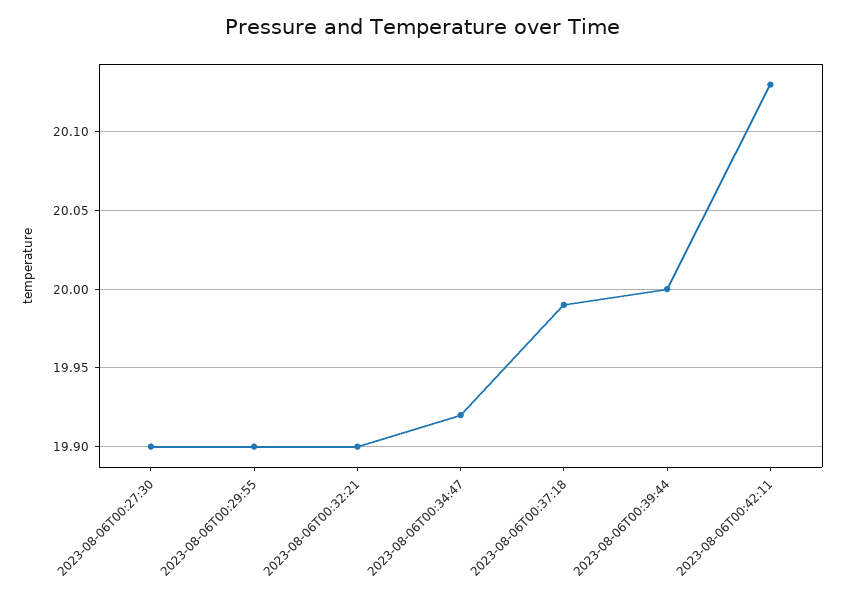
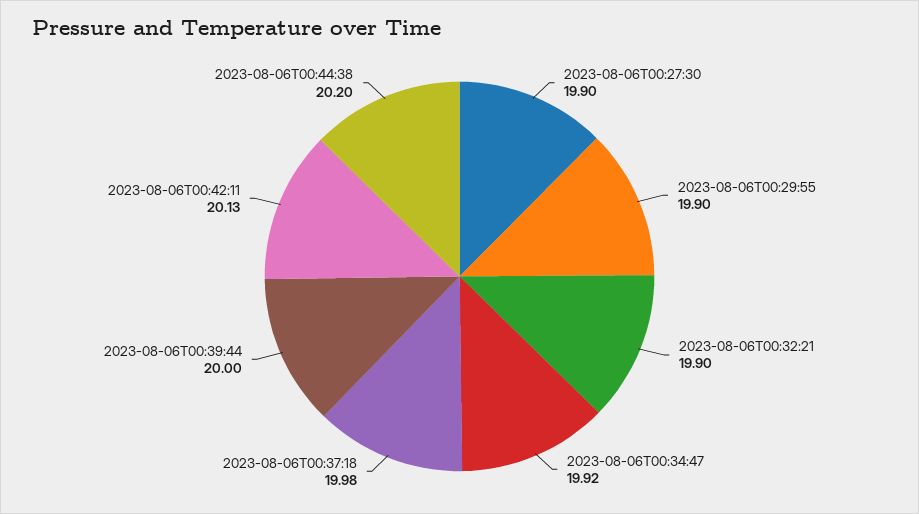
2023-08-06T00:37:18: 19.99 -> 19.98
2023-08-06T00:44:38: none -> 20.2

